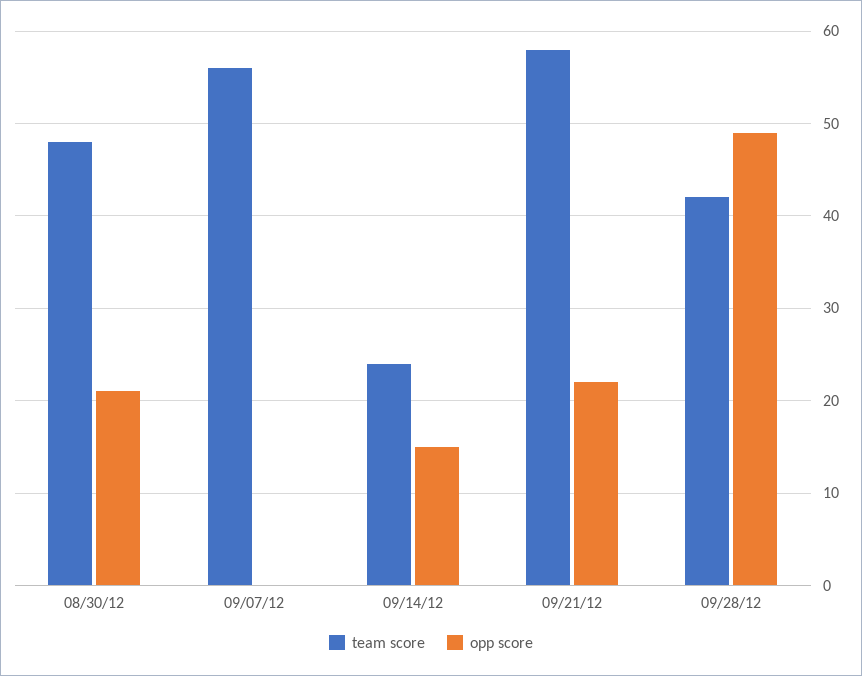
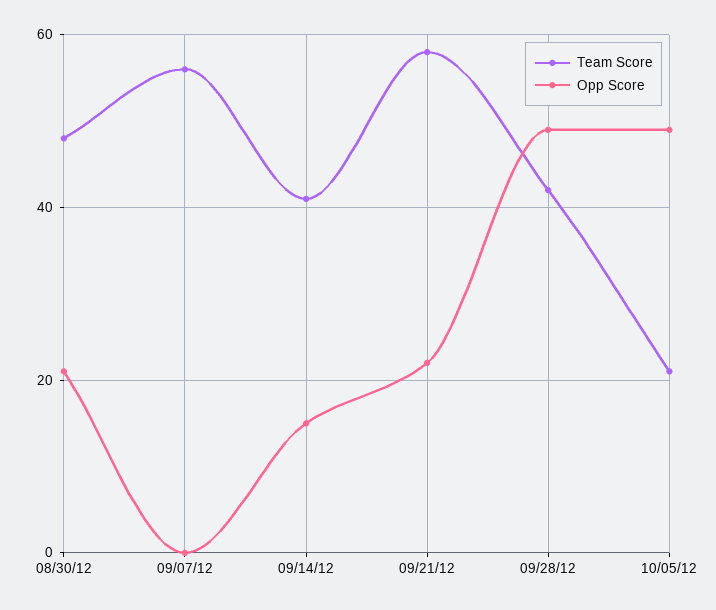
team score, 09/14/12: 24 -> 40
team score, 10/05/12: none -> 20
opp score, 10/05/12: none -> 50

